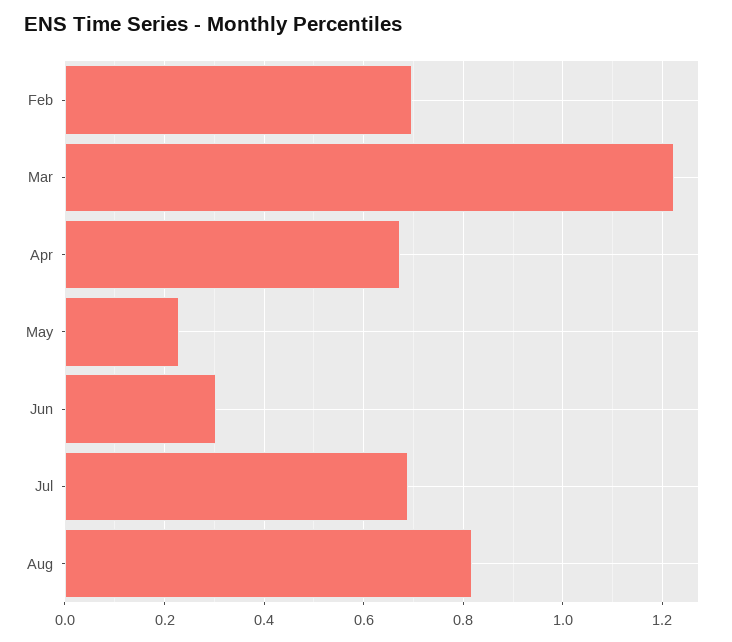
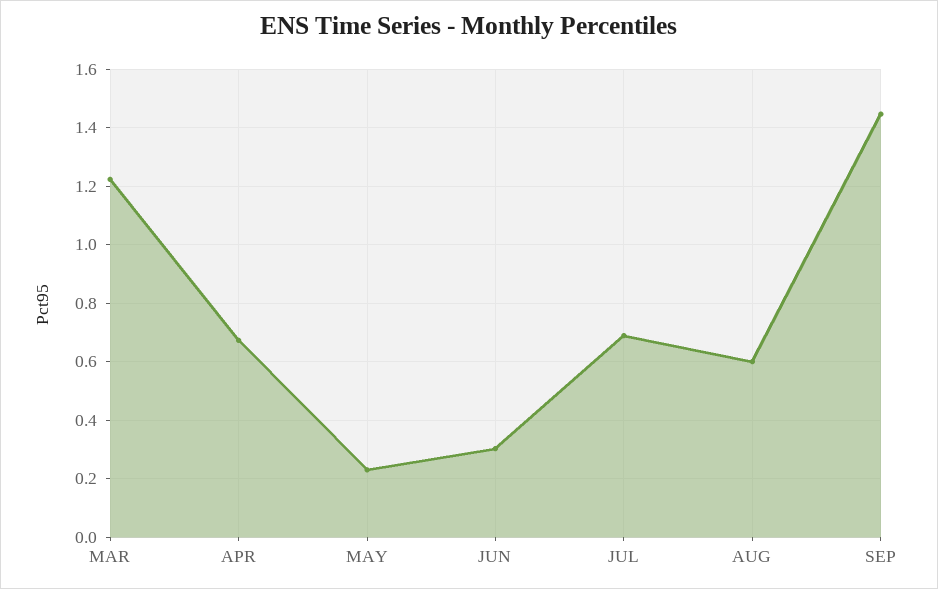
Feb: 0.7 -> none
Aug: 0.82 -> 0.6
SEP: none -> 1.45

